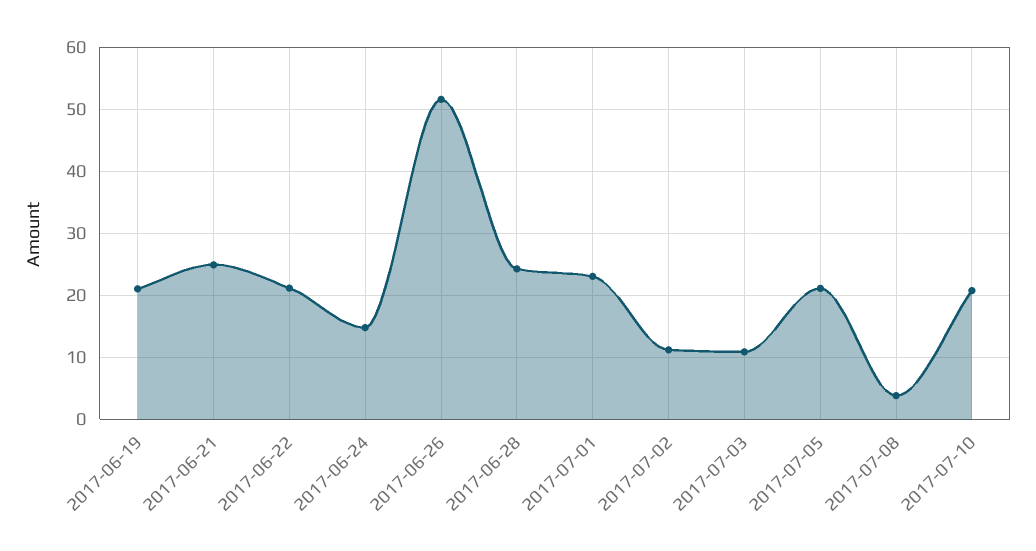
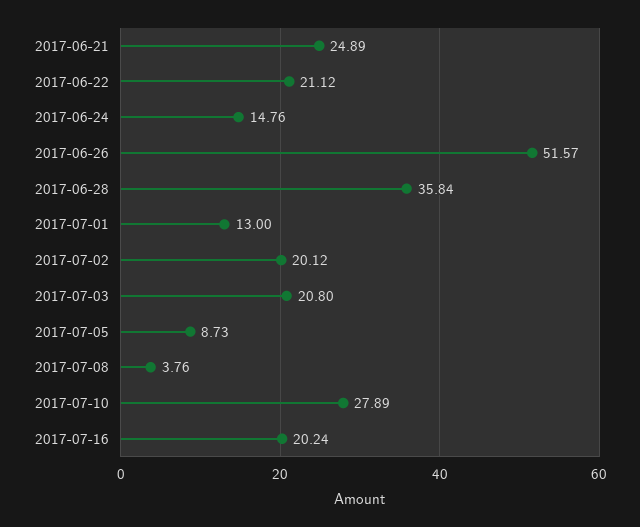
2017-06-19: 21 -> none
2017-06-28: 24 -> 35.84
2017-07-01: 23 -> 13
2017-07-02: 11 -> 20.12
2017-07-03: 11 -> 20.8
2017-07-05: 21 -> 8.73
2017-07-10: 21 -> 27.89
2017-07-16: none -> 20.24

